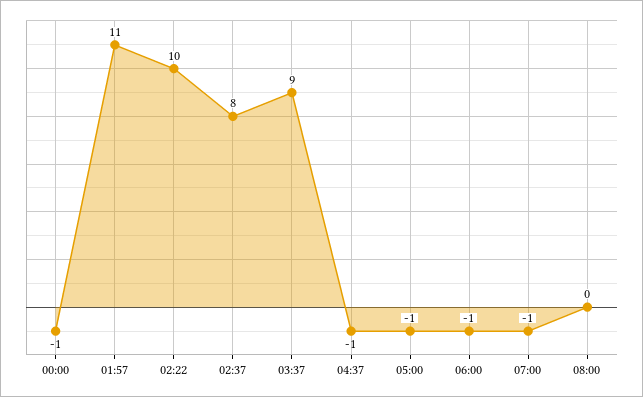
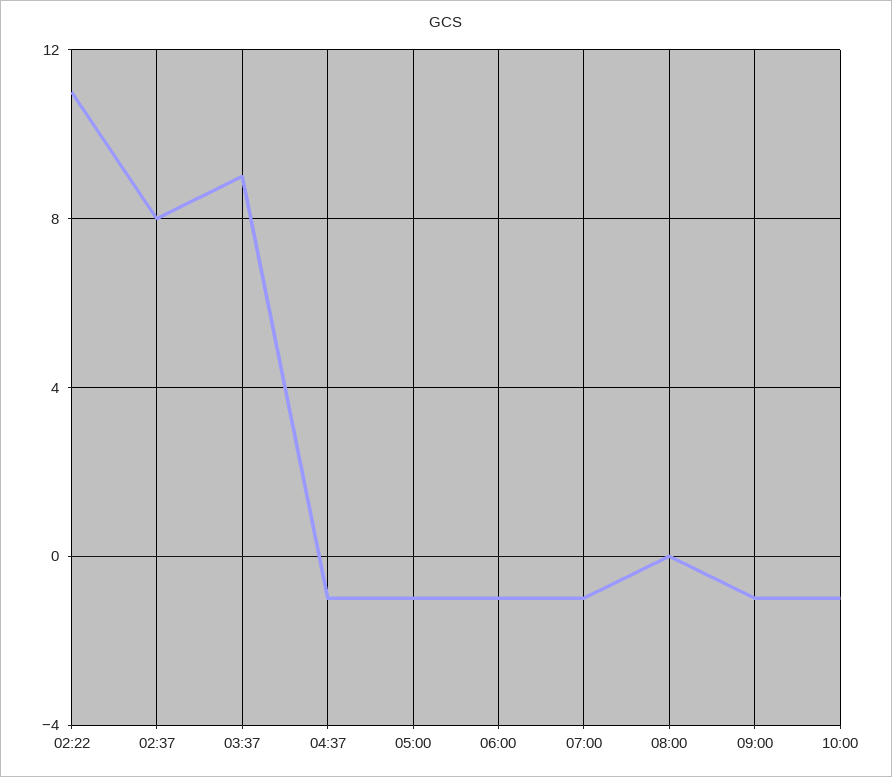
00:00: -1 -> none
01:57: 11 -> none
02:22: 10 -> 11
09:00: none -> -1
10:00: none -> -1

